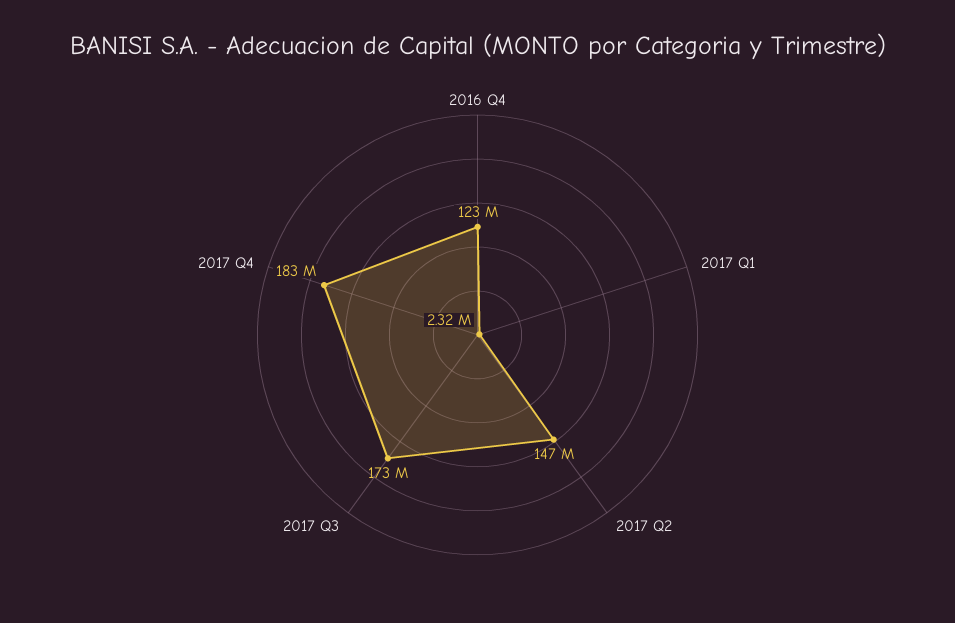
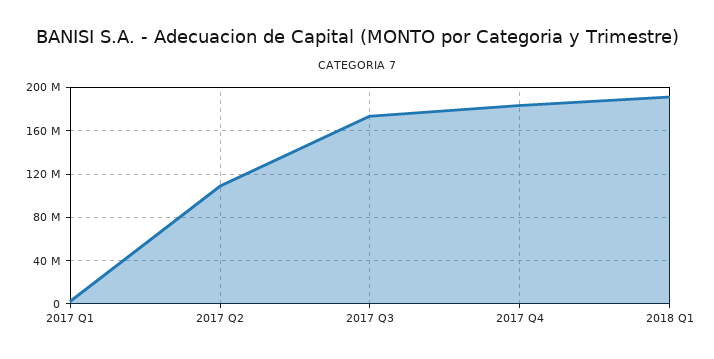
2016 Q4: 123000000 -> none
2017 Q2: 147000000 -> 110000000
2018 Q1: none -> 190000000

